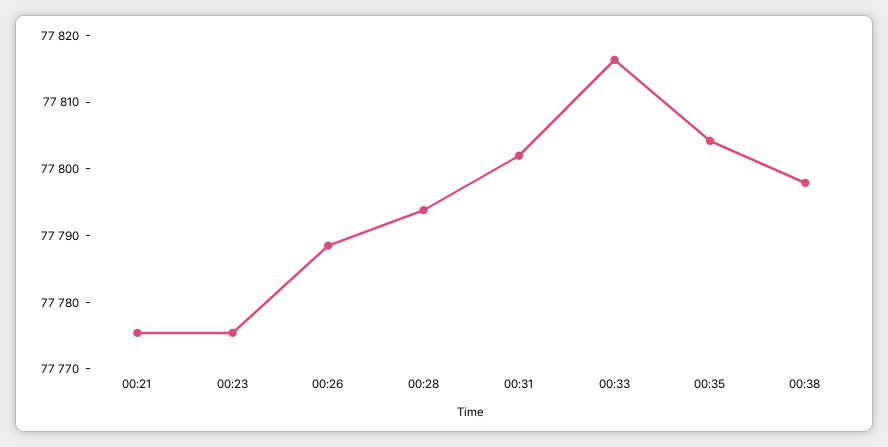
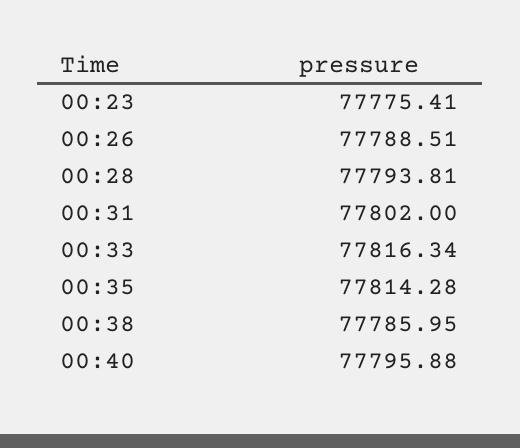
00:21: 77776 -> none
00:35: 77804 -> 77814.28
00:38: 77798 -> 77785.95
00:40: none -> 77795.88

